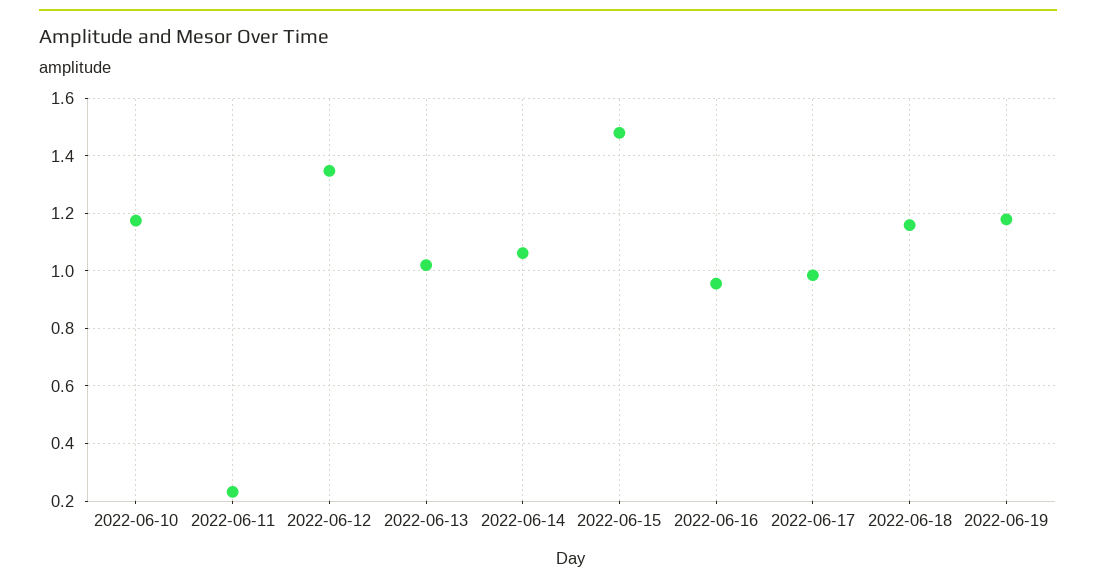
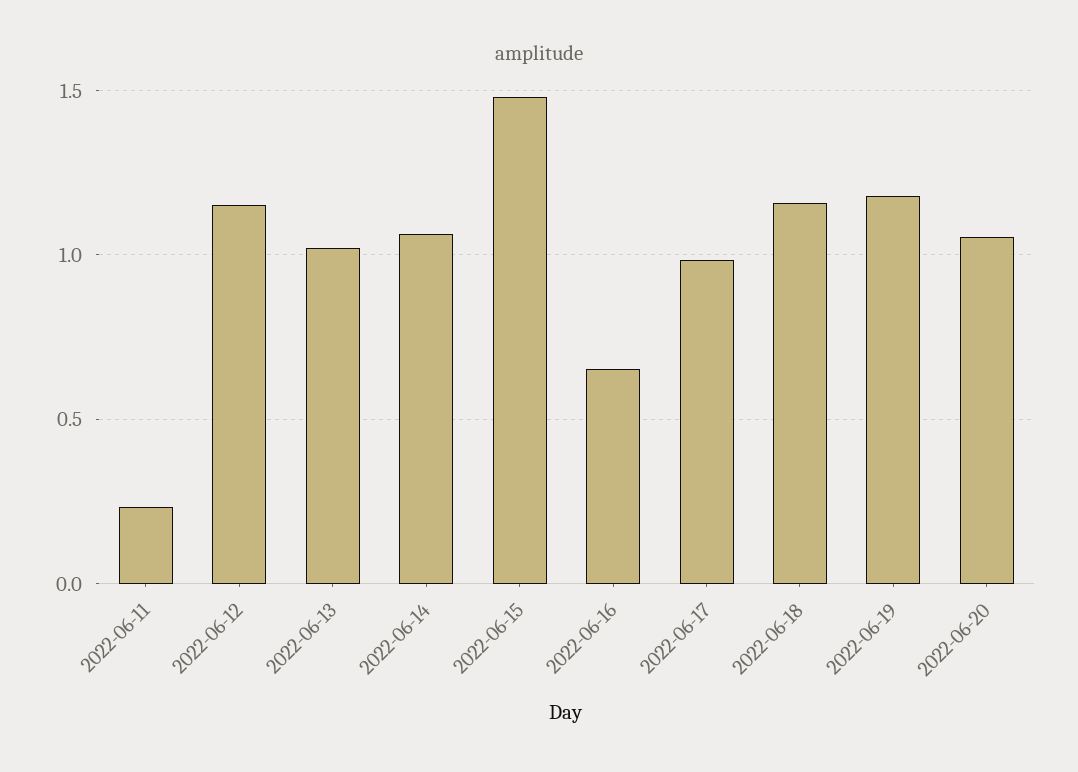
2022-06-10: 1.175 -> none
2022-06-12: 1.35 -> 1.15
2022-06-16: 0.95 -> 0.65
2022-06-20: none -> 1.05

